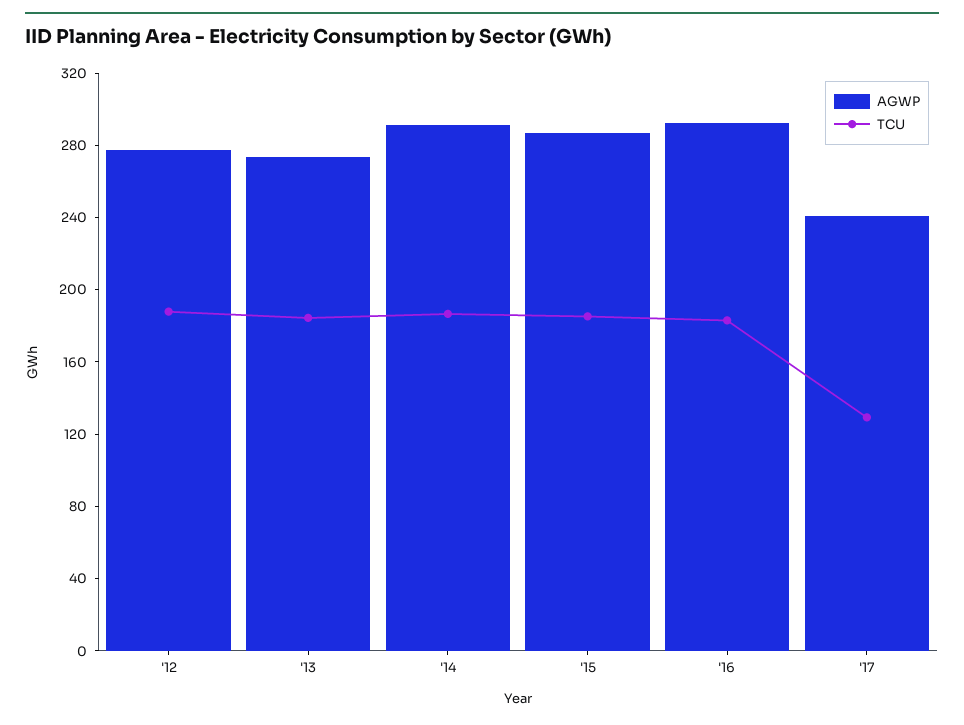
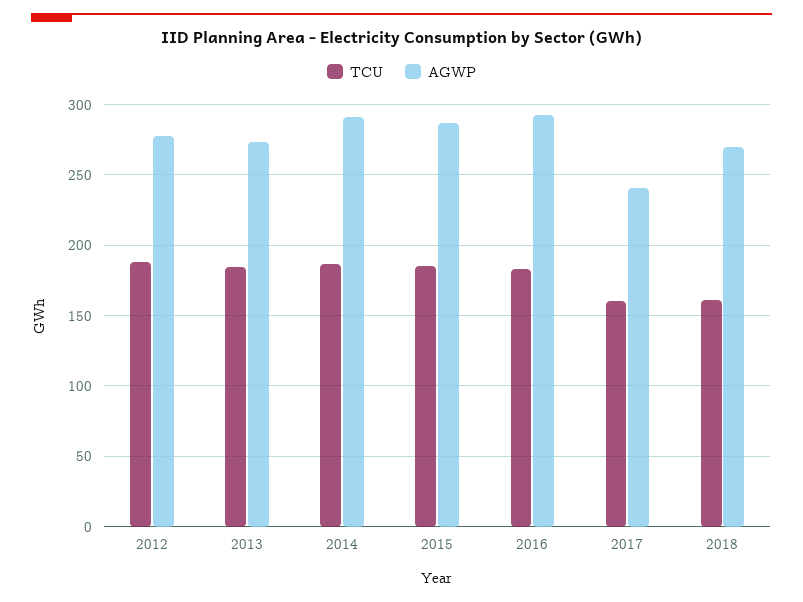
TCU, '17: 130 -> 160
TCU, 2018: none -> 160
AGWP, 2018: none -> 270

